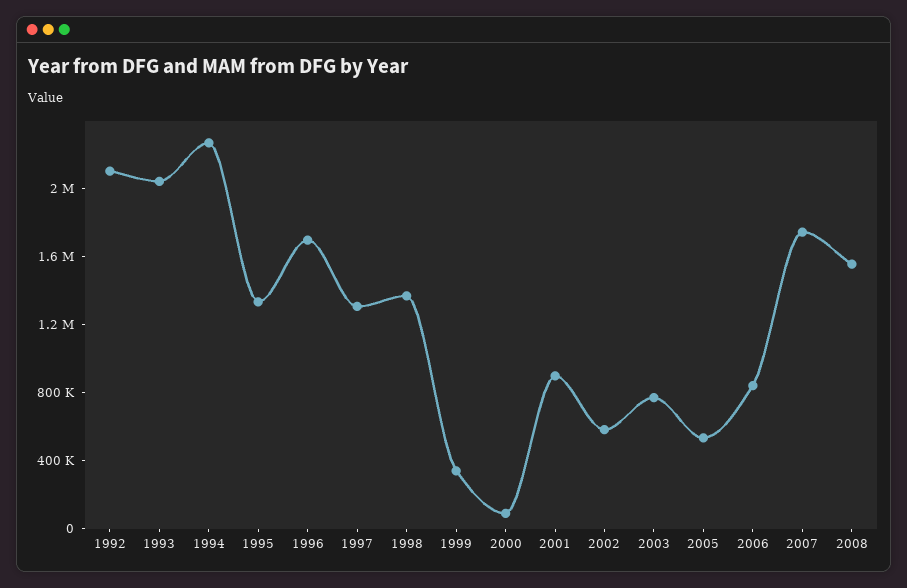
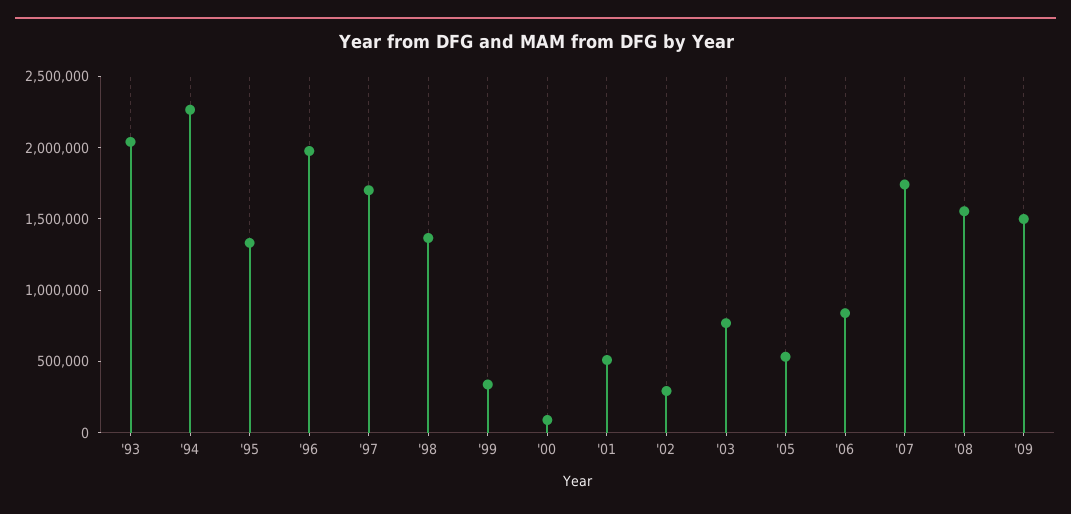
1992: 2100000 -> none
1996: 1700000 -> 2000000
1997: 1300000 -> 1700000
2001: 900000 -> 500000
2002: 600000 -> 300000
'09: none -> 1500000

